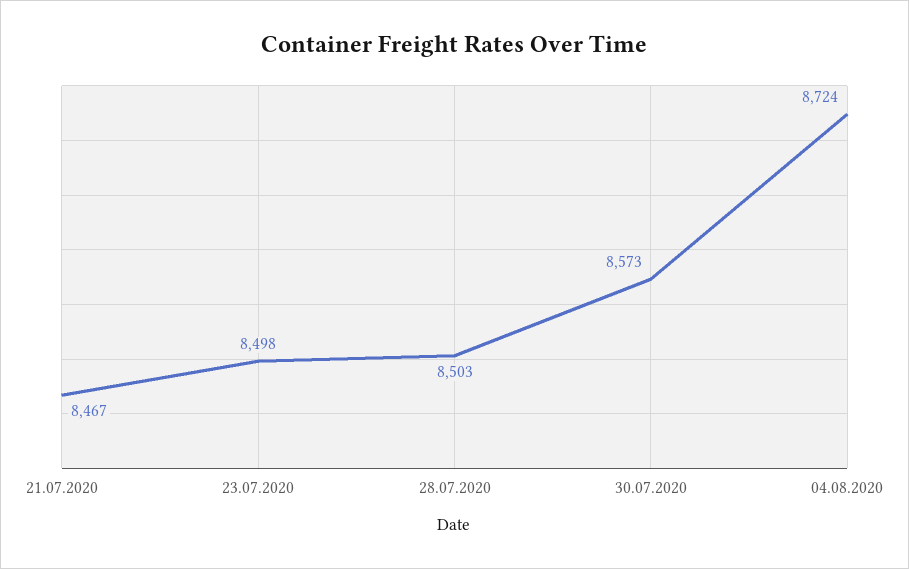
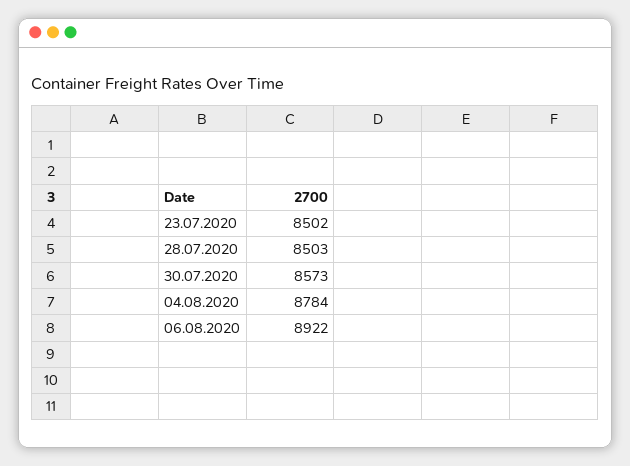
21.07.2020: 8467 -> none
23.07.2020: 8498 -> 8502
04.08.2020: 8724 -> 8784
06.08.2020: none -> 8922

